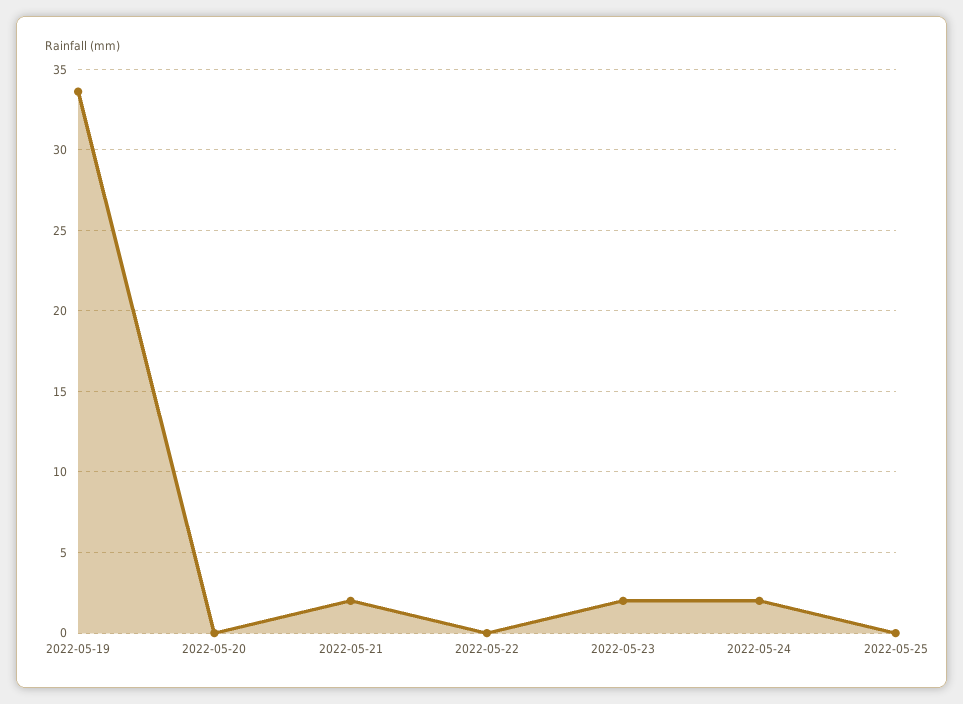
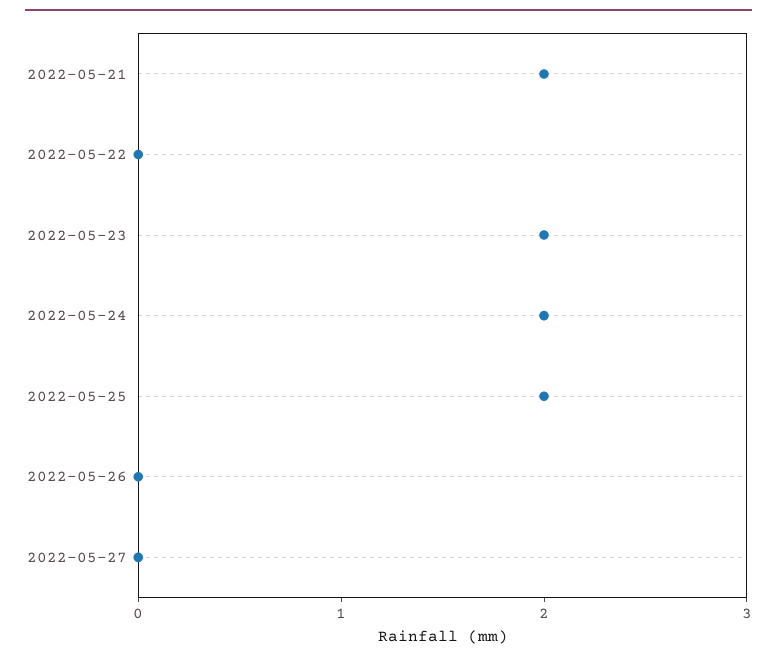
2022-05-19: 33.5 -> none
2022-05-20: 0 -> none
2022-05-25: 0 -> 2
2022-05-26: none -> 0
2022-05-27: none -> 0

